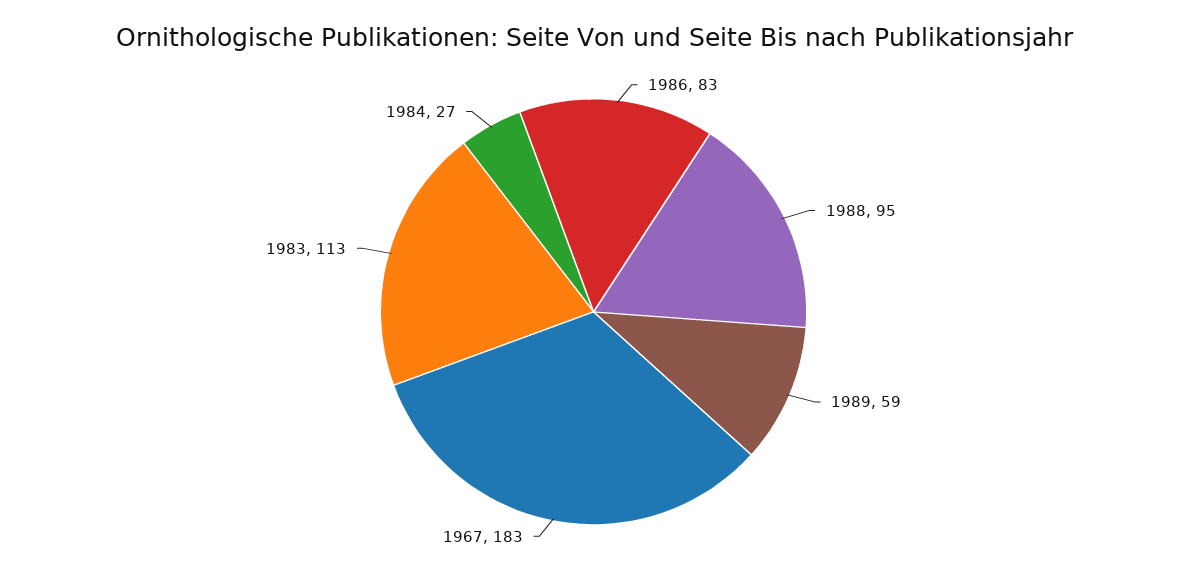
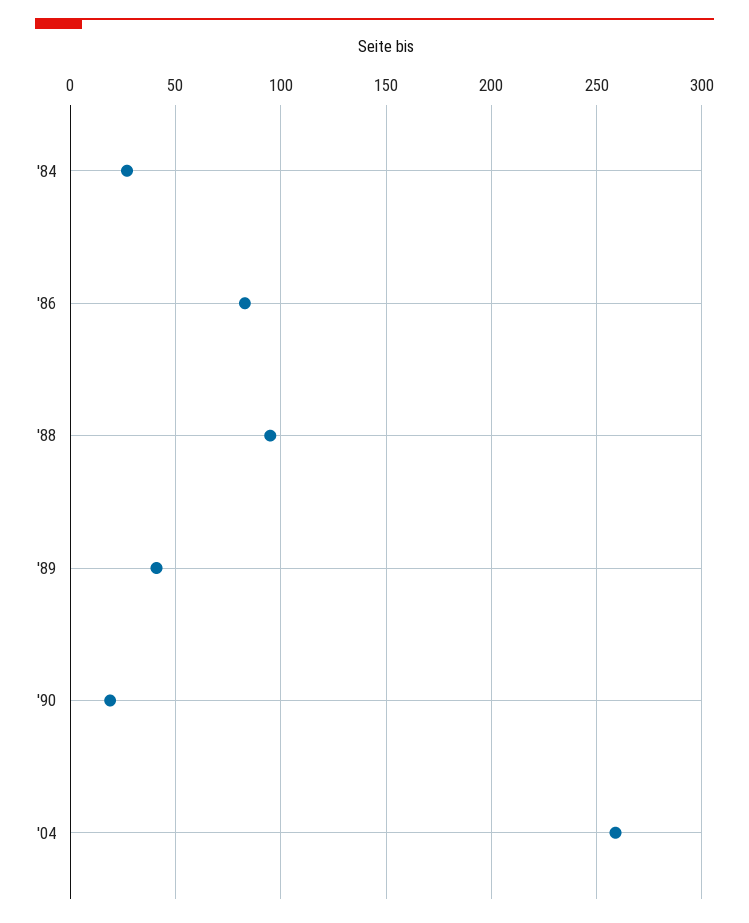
1989: 59 -> 40
1967: 183 -> none
1983: 113 -> none
'90: none -> 20
'04: none -> 260

